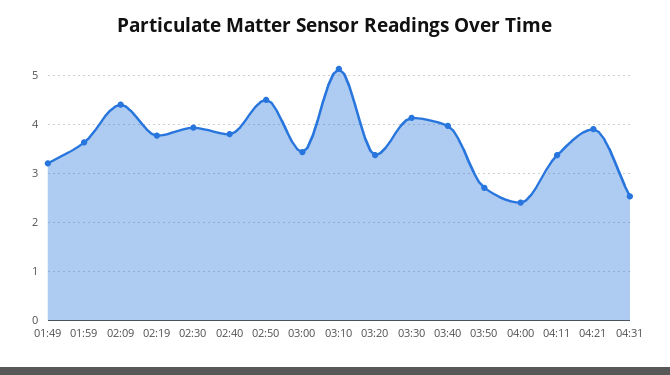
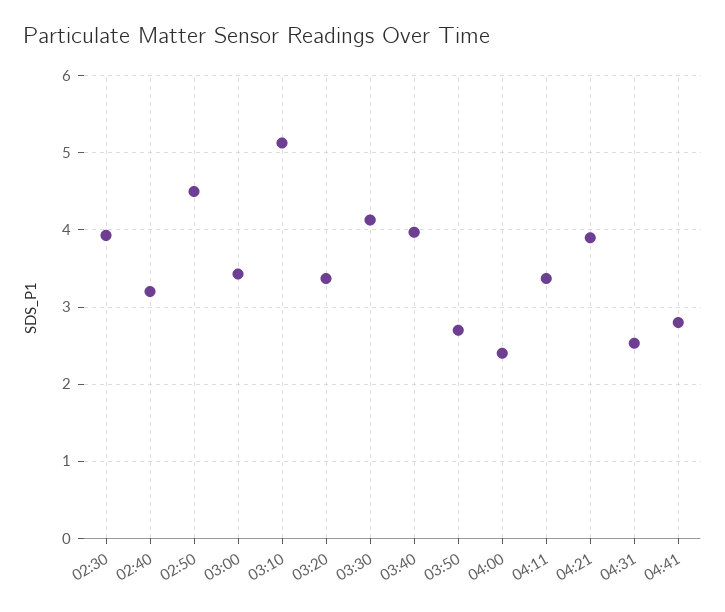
01:49: 3.2 -> none
01:59: 3.6 -> none
02:09: 4.4 -> none
02:19: 3.8 -> none
02:40: 3.8 -> 3.2
04:41: none -> 2.8

